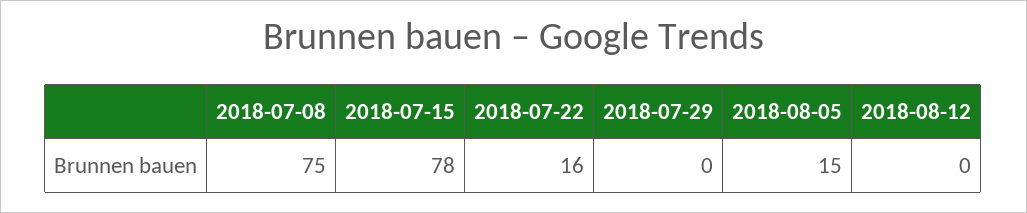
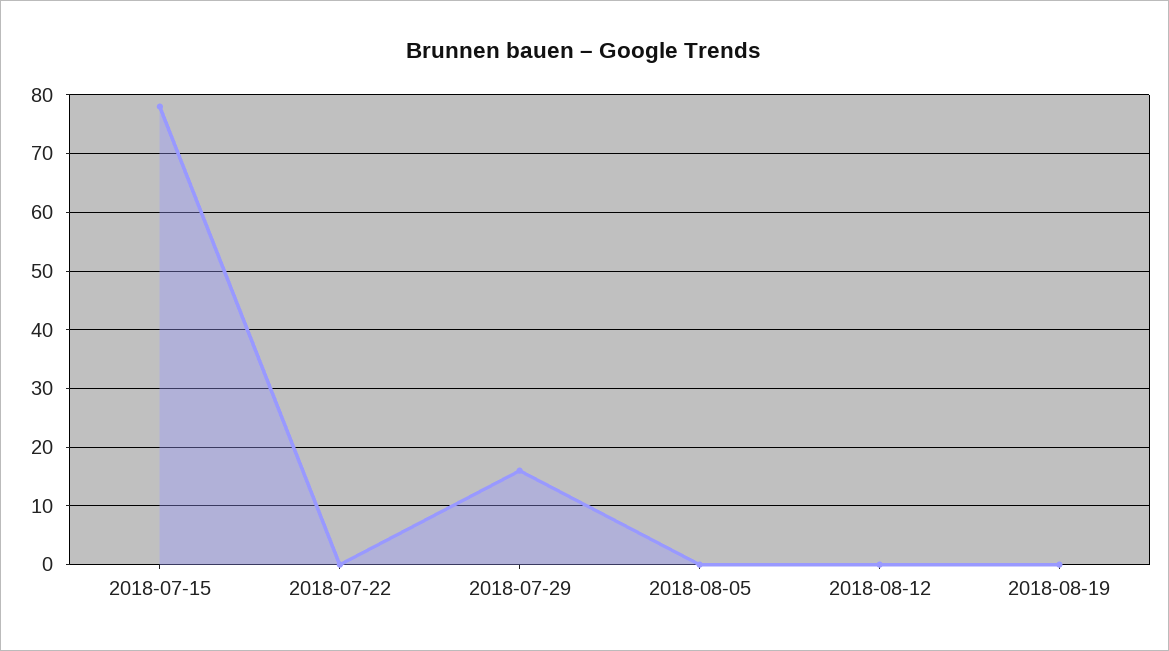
2018-07-08: 75 -> none
2018-07-22: 16 -> 0
2018-07-29: 0 -> 15
2018-08-05: 15 -> 0
2018-08-19: none -> 0

